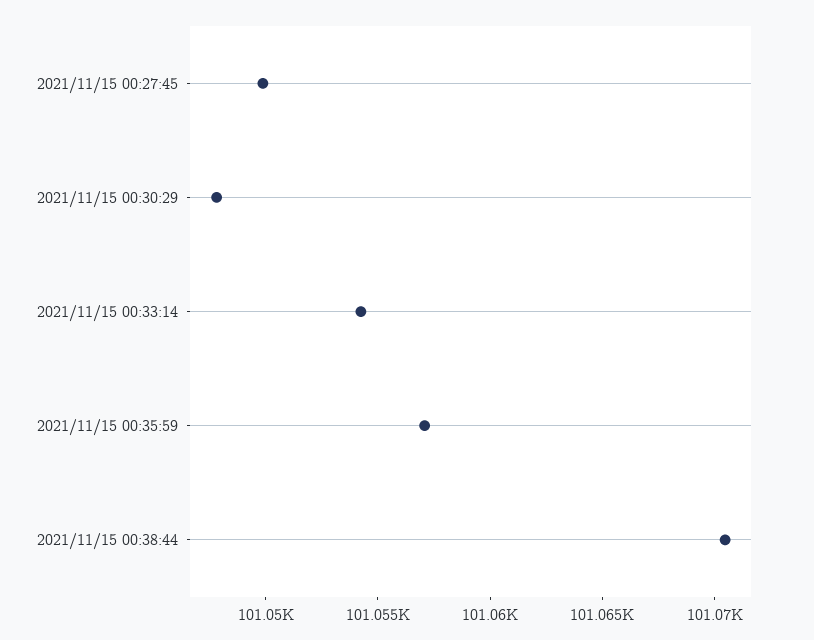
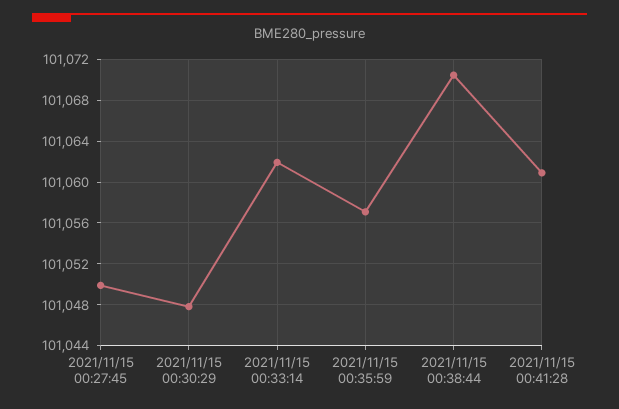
2021/11/15 00:33:14: 101054 -> 101062
2021/11/15 00:41:28: none -> 101061

